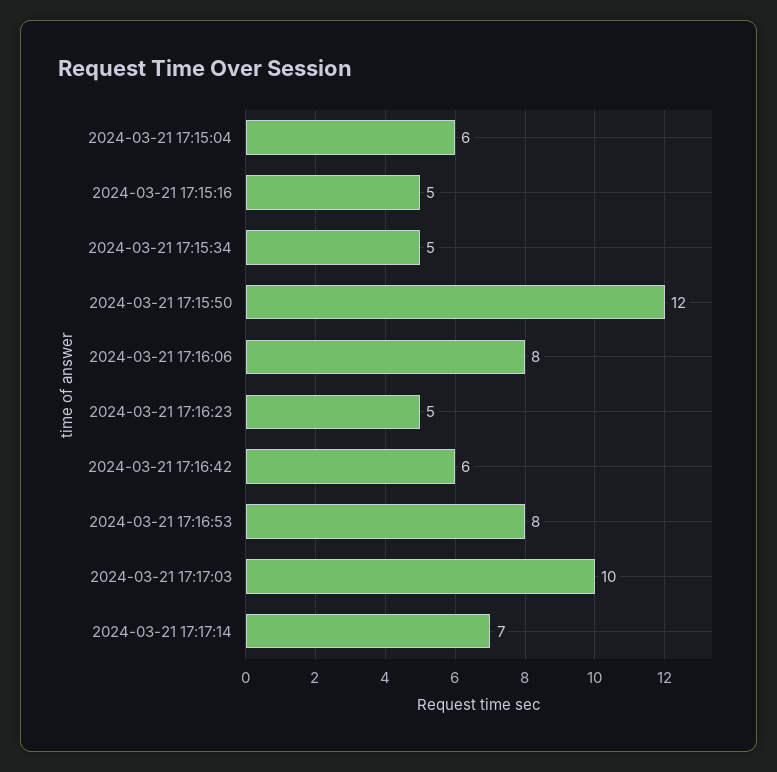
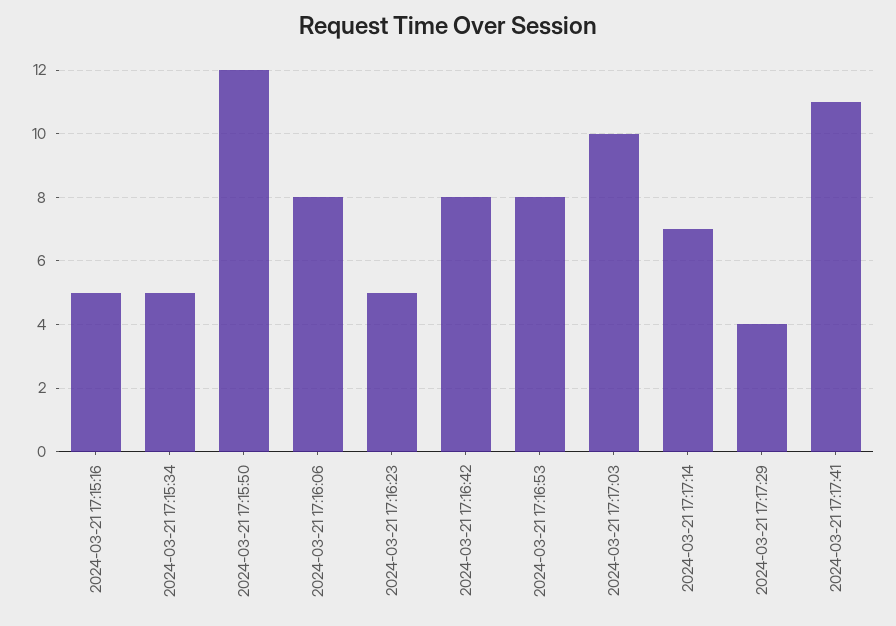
2024-03-21 17:15:04: 6 -> none
2024-03-21 17:16:42: 6 -> 8
2024-03-21 17:17:29: none -> 4
2024-03-21 17:17:41: none -> 11

